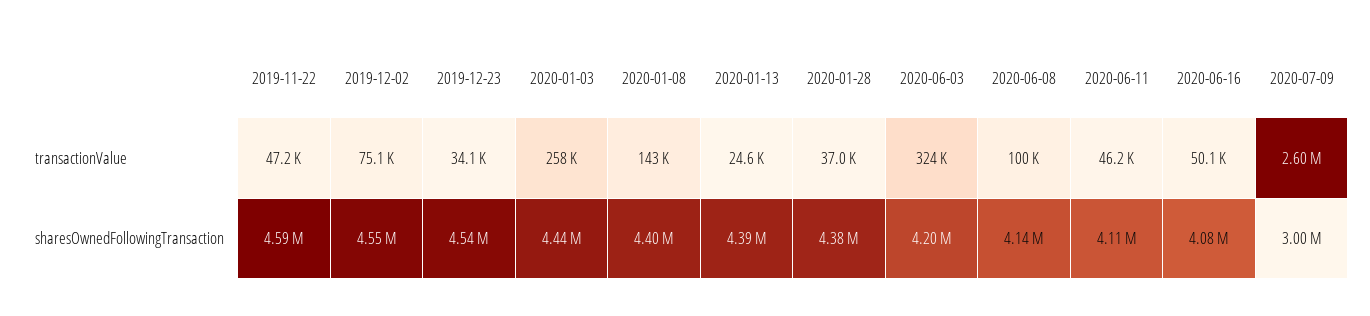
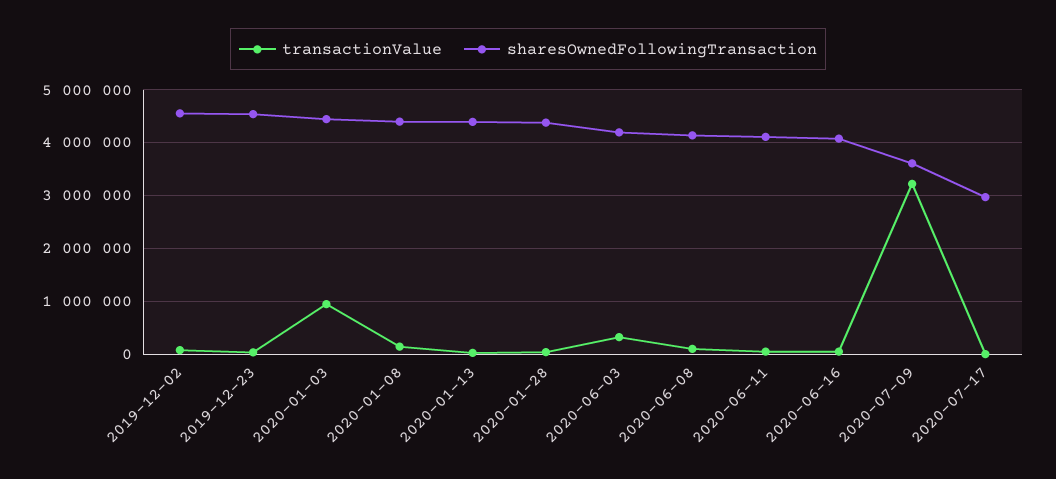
transactionValue, 2019-11-22: 47200 -> none
transactionValue, 2020-01-03: 258000 -> 1000000
transactionValue, 2020-07-09: 2600000 -> 3200000
sharesOwnedFollowingTransaction, 2019-11-22: 4590000 -> none
sharesOwnedFollowingTransaction, 2020-07-09: 3000000 -> 3600000
transactionValue, 2020-07-17: none -> 0
sharesOwnedFollowingTransaction, 2020-07-17: none -> 3000000

